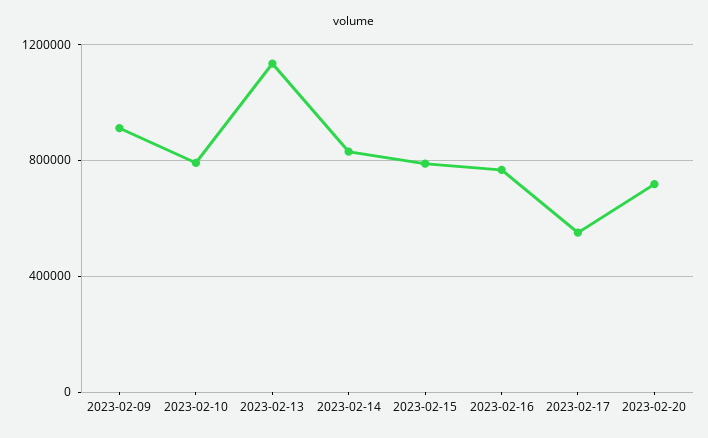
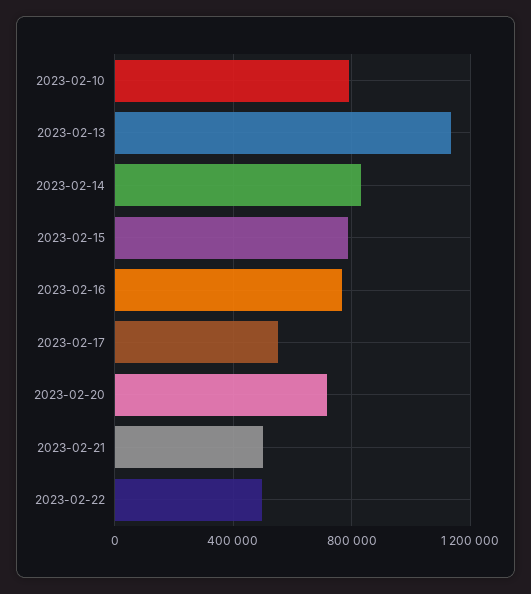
2023-02-09: 900000 -> none
2023-02-21: none -> 500000
2023-02-22: none -> 500000

